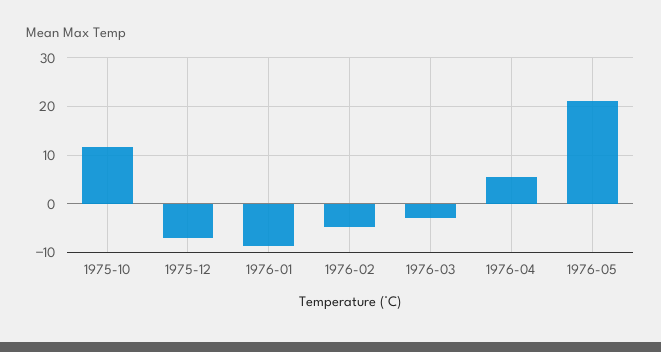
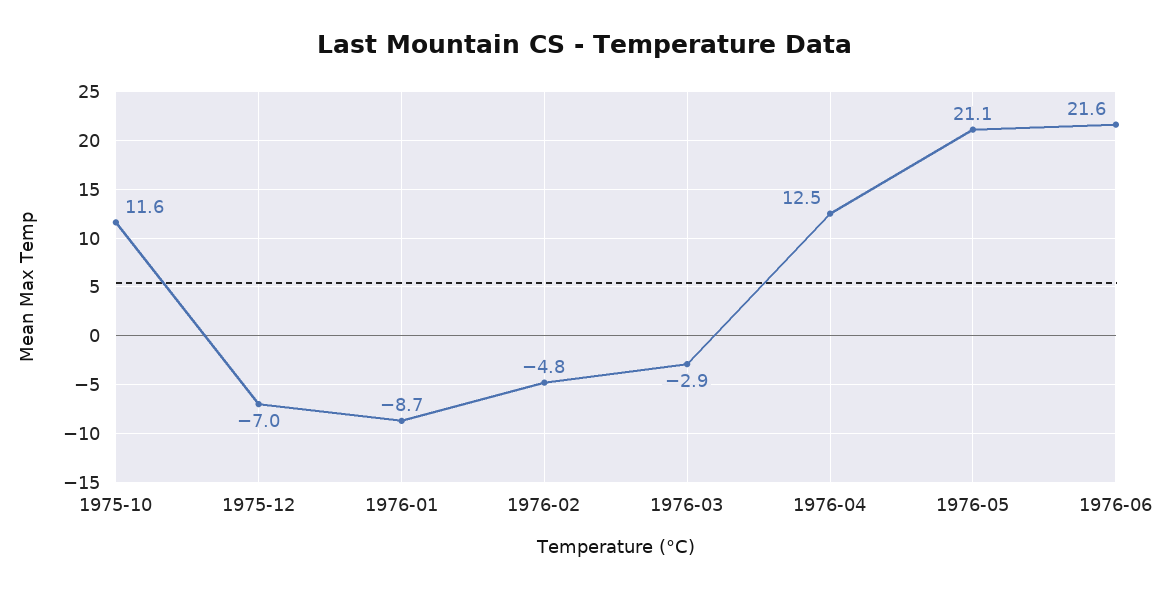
1976-04: 6 -> 12.5
1976-06: none -> 21.6

